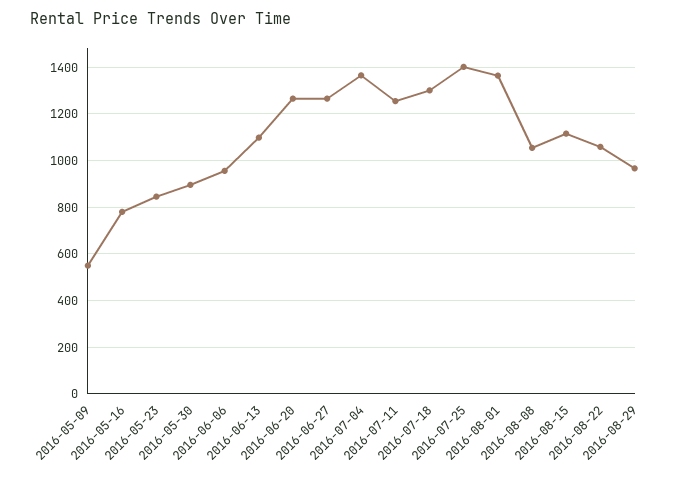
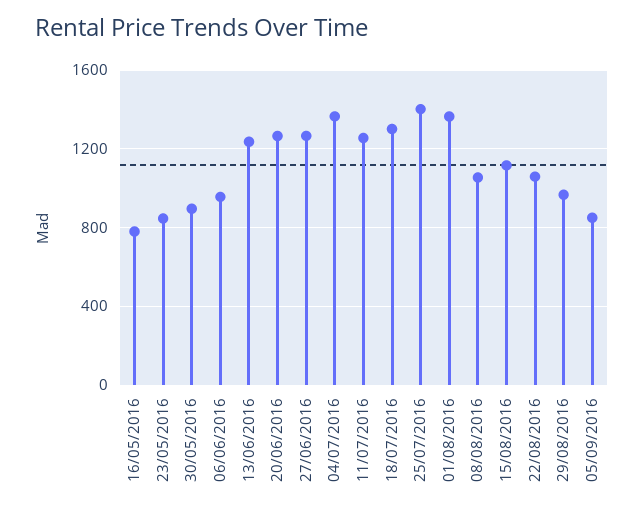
2016-05-09: 550 -> none
2016-06-13: 1100 -> 1250
05/09/2016: none -> 850

